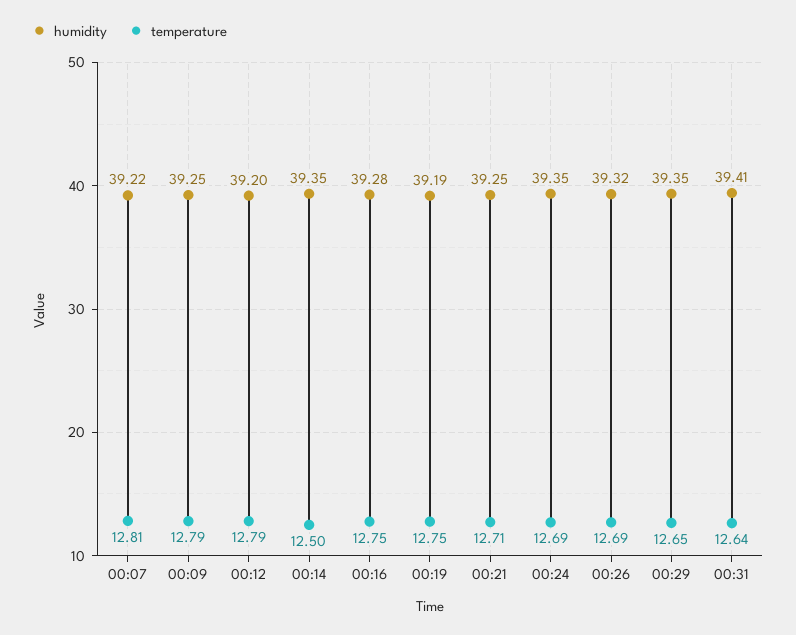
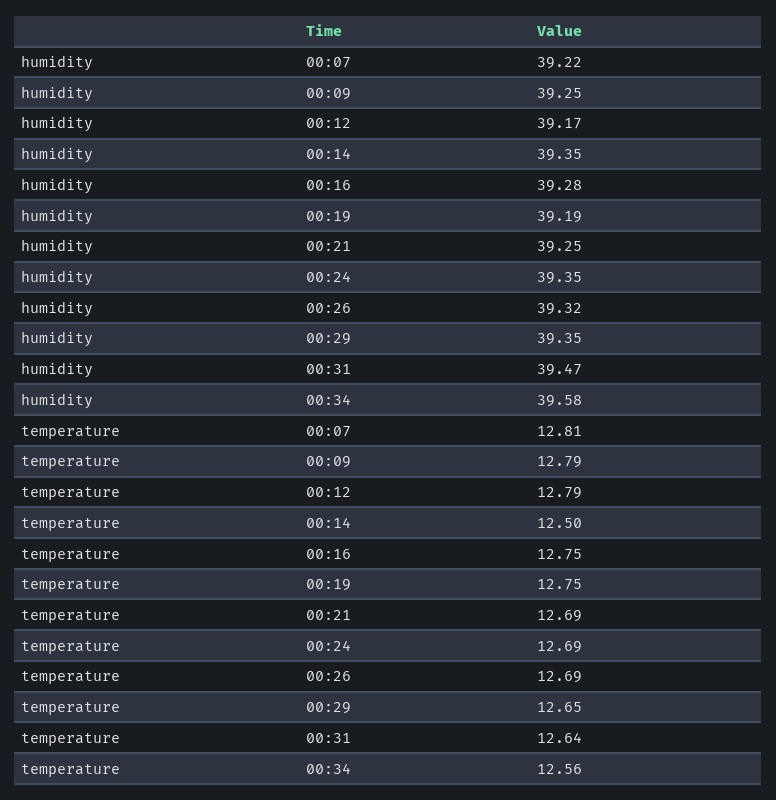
humidity, 00:12: 39.2 -> 39.17
temperature, 00:21: 12.71 -> 12.69
humidity, 00:31: 39.41 -> 39.47
humidity, 00:34: none -> 39.58
temperature, 00:34: none -> 12.56

